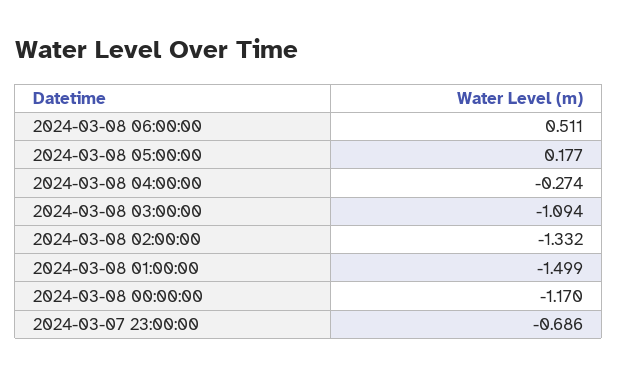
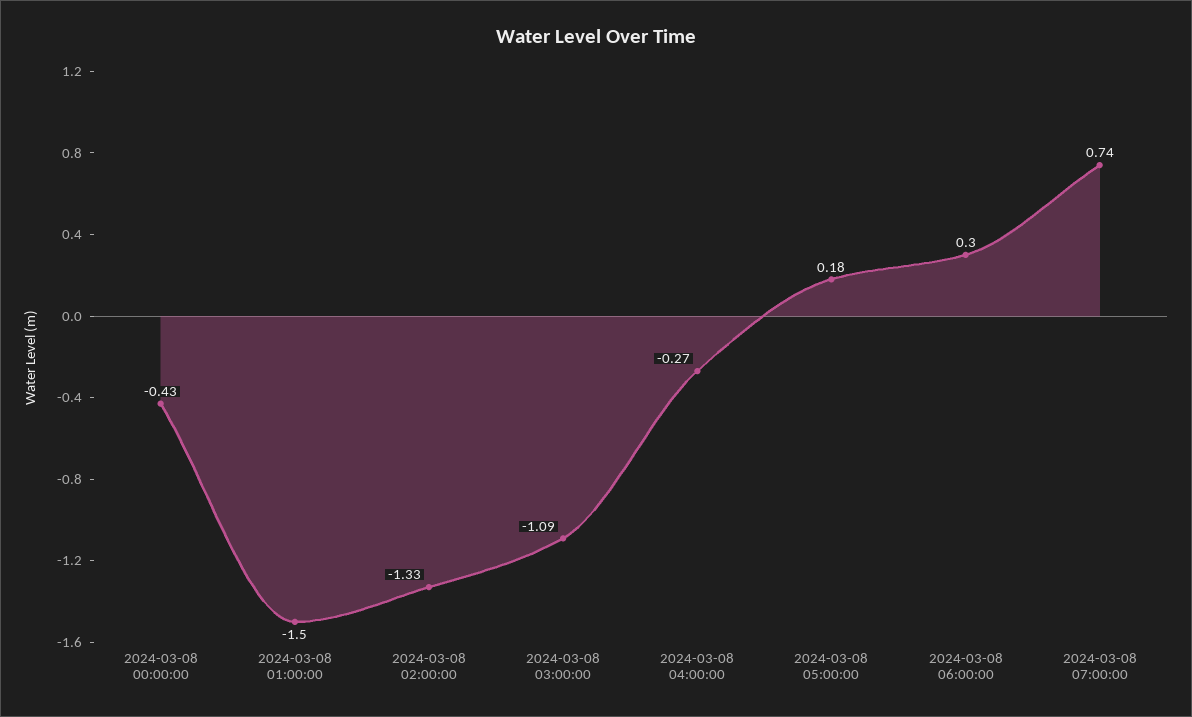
2024-03-08 06:00:00: 0.511 -> 0.3
2024-03-08 00:00:00: -1.17 -> -0.43
2024-03-07 23:00:00: -0.686 -> none
2024-03-08 07:00:00: none -> 0.74

